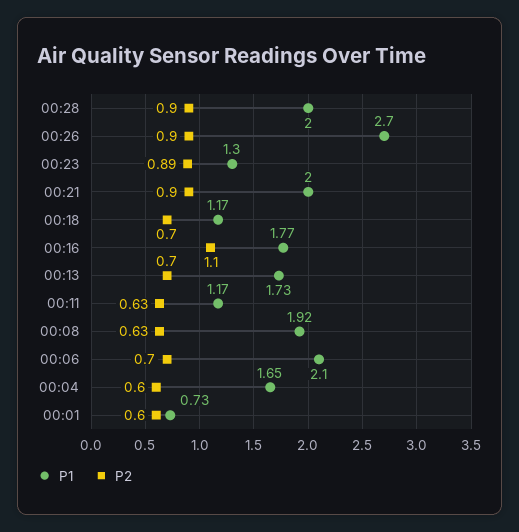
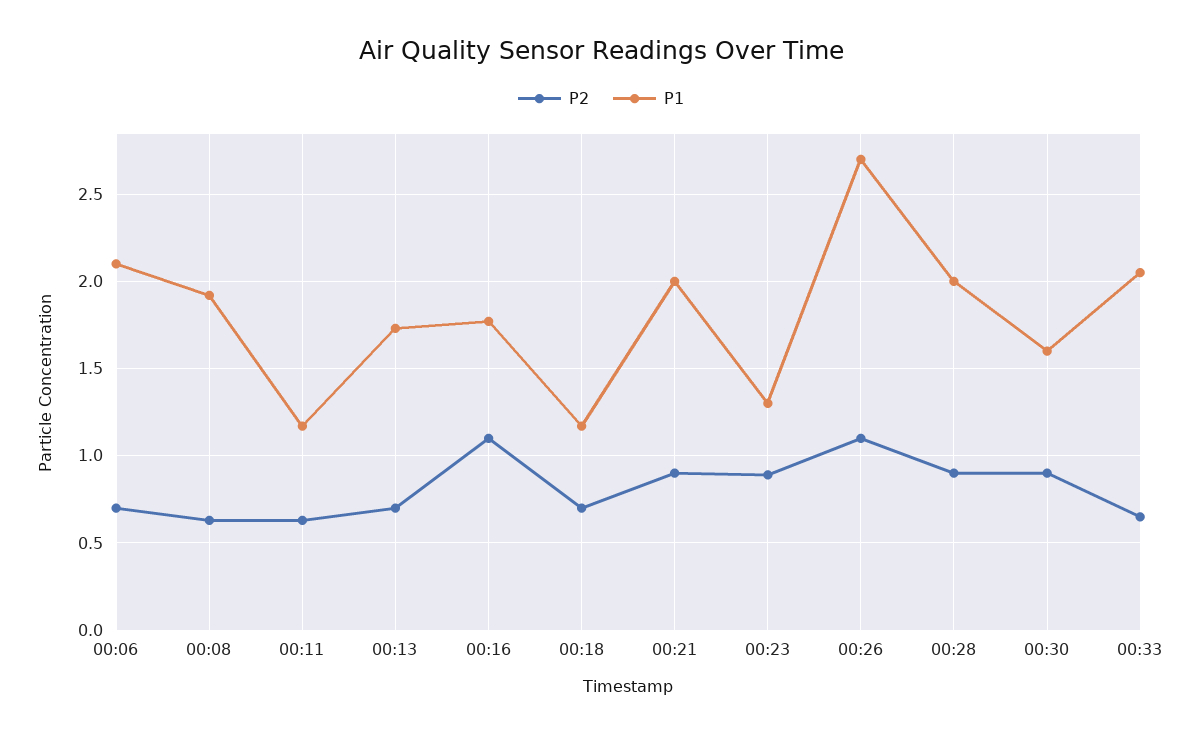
P2, 00:26: 0.9 -> 1.1
P1, 00:04: 1.65 -> none
P2, 00:04: 0.6 -> none
P1, 00:01: 0.73 -> none
P2, 00:01: 0.6 -> none
P2, 00:30: none -> 0.9
P1, 00:30: none -> 1.6
P2, 00:33: none -> 0.65
P1, 00:33: none -> 2.05

